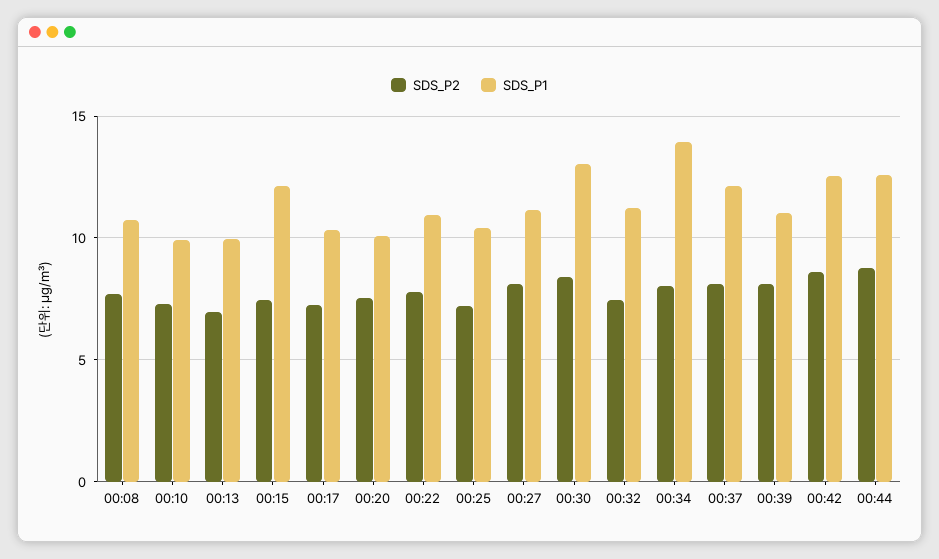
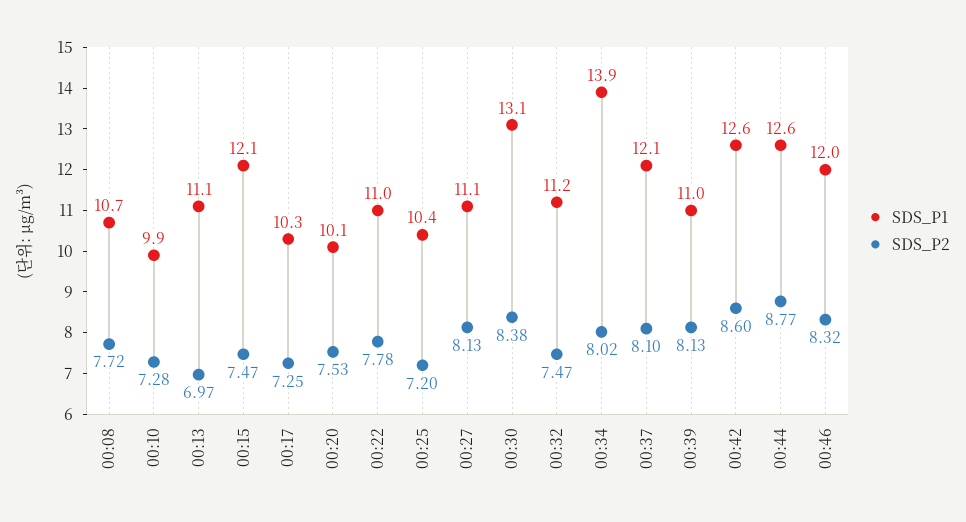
SDS_P1, 00:13: 10 -> 11.1
SDS_P1, 00:46: none -> 12
SDS_P2, 00:46: none -> 8.32

